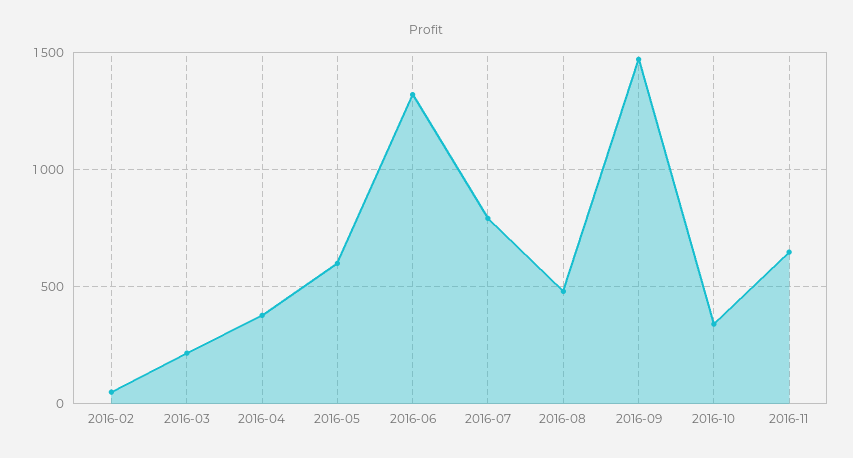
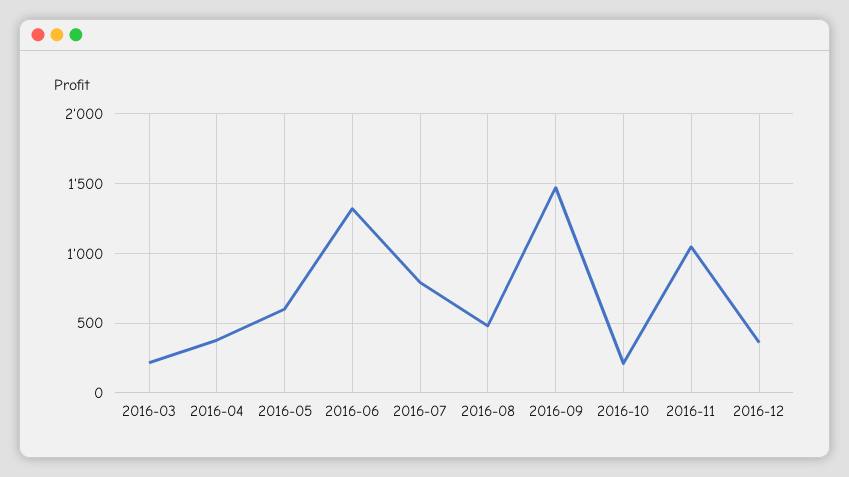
2016-02: 50 -> none
2016-10: 350 -> 200
2016-11: 650 -> 1050
2016-12: none -> 350

